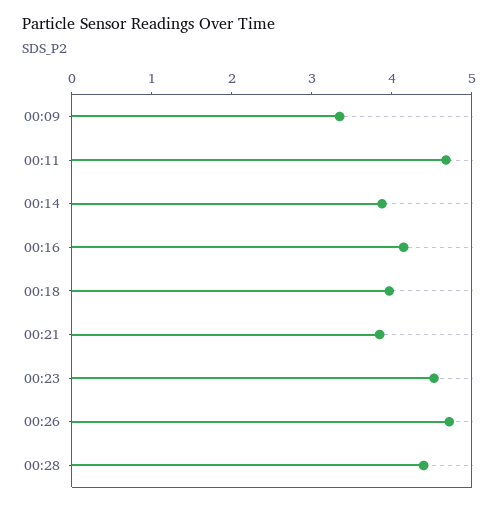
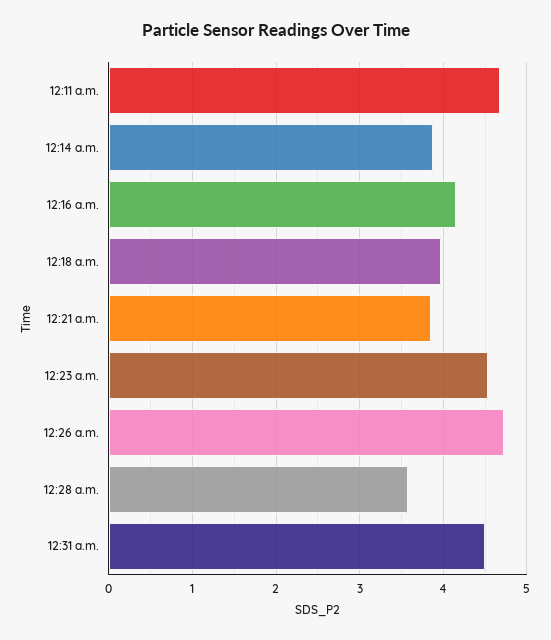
00:09: 3.4 -> none
00:28: 4.4 -> 3.6
12:31 a.m.: none -> 4.5

